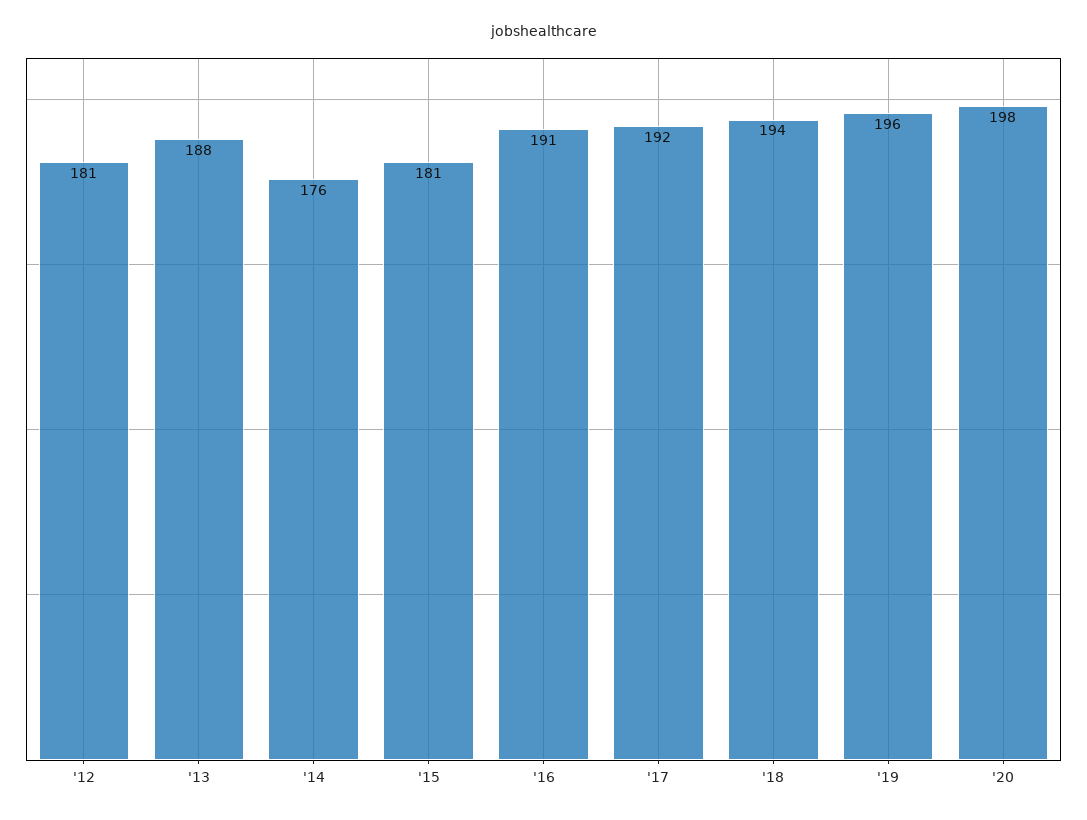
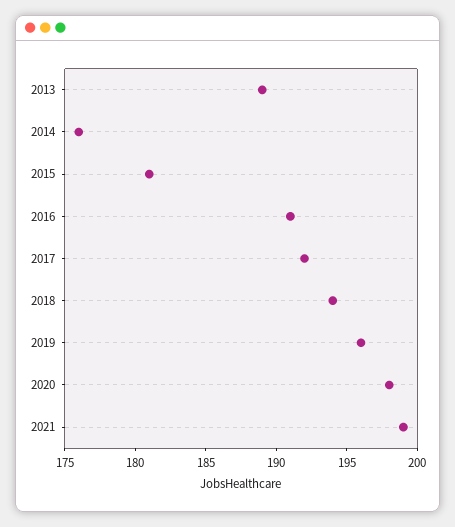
'12: 181 -> none
'13: 188 -> 189
2021: none -> 199

